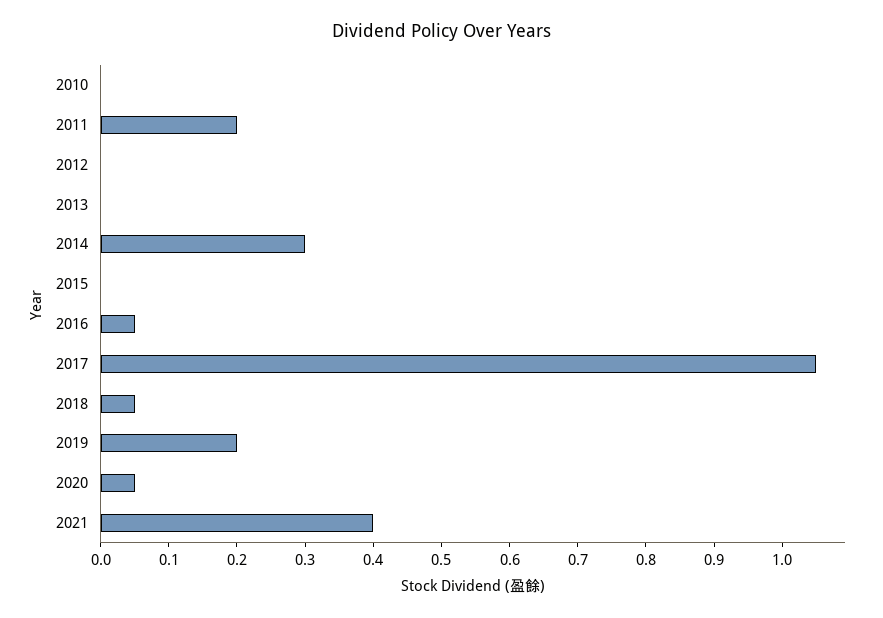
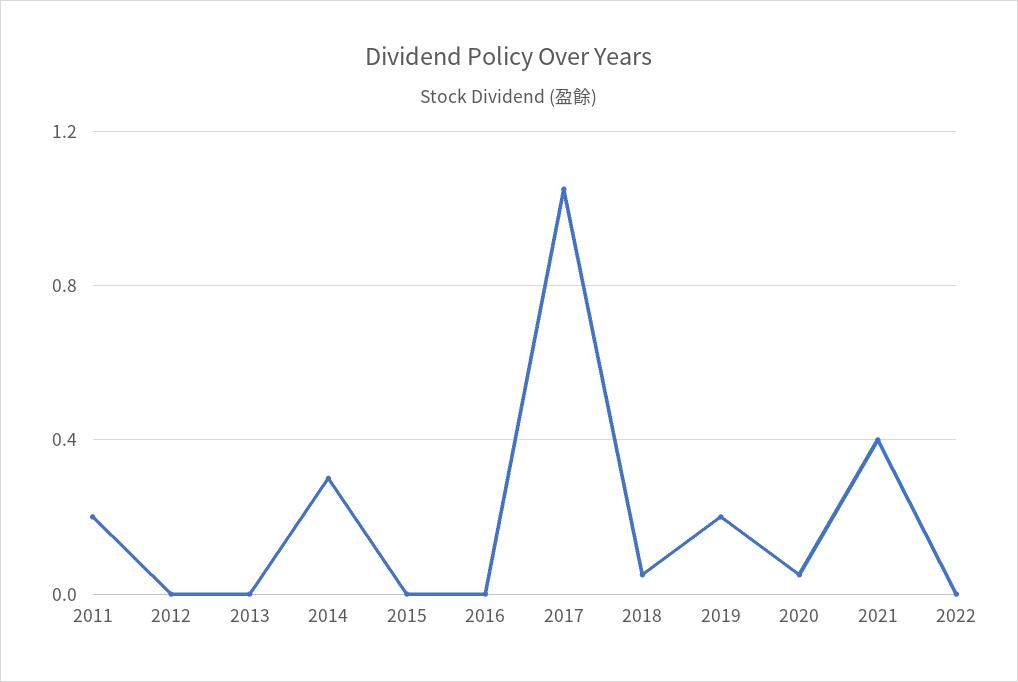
2010: 0 -> none
2016: 0.05 -> 0
2022: none -> 0

